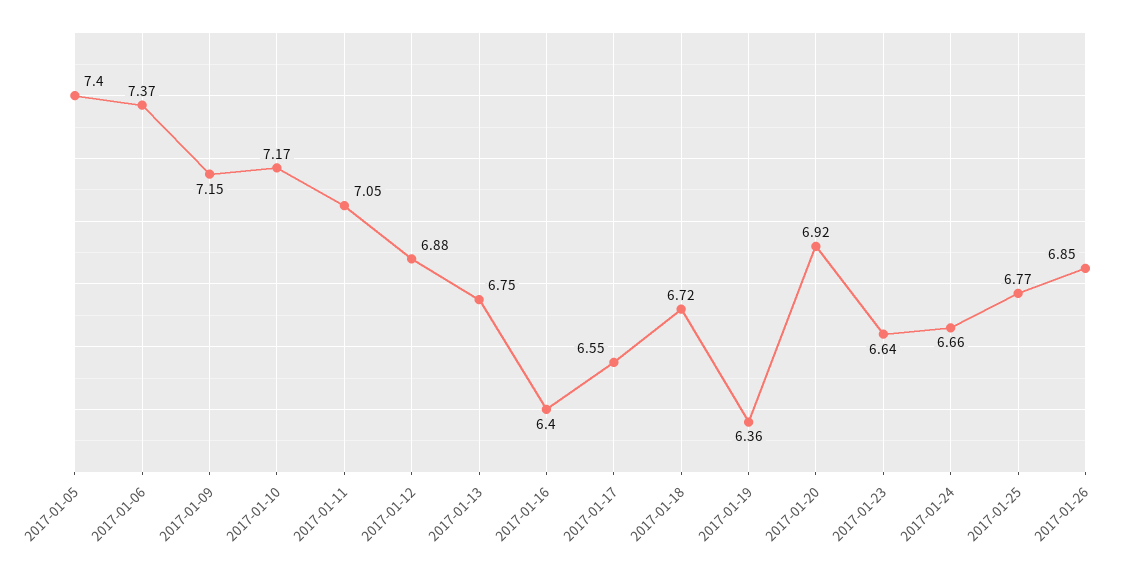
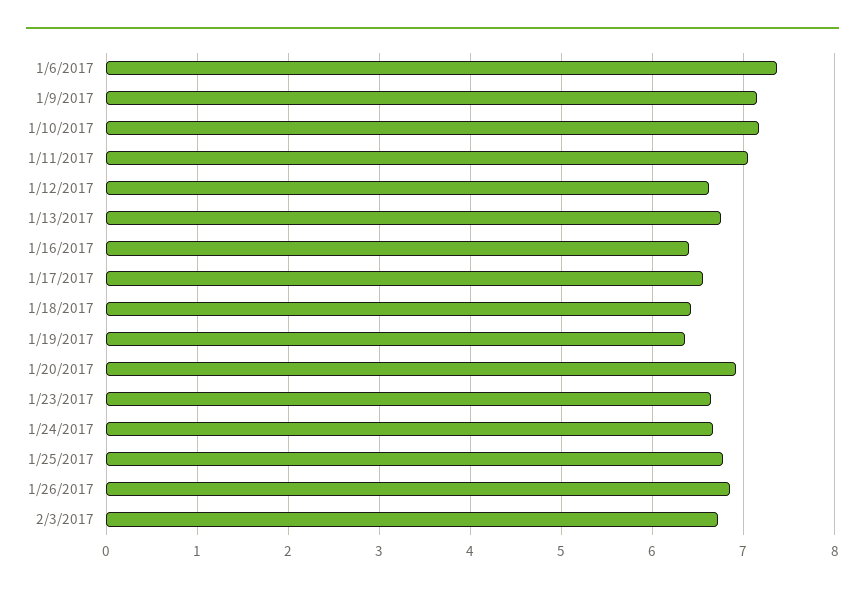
2017-01-05: 7.4 -> none
2017-01-12: 6.88 -> 6.6
2017-01-18: 6.72 -> 6.4
2/3/2017: none -> 6.7

